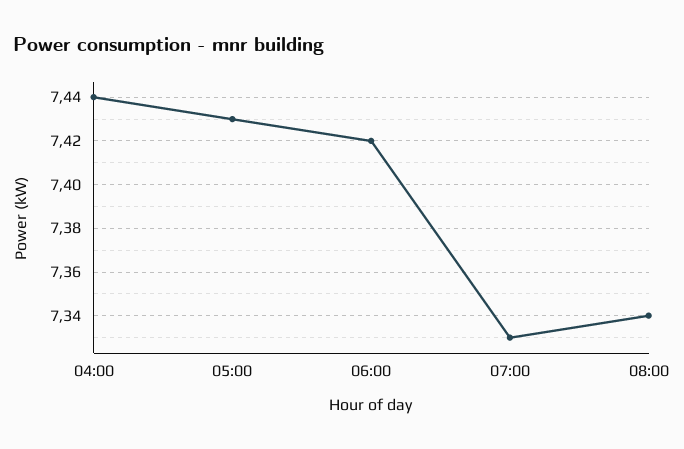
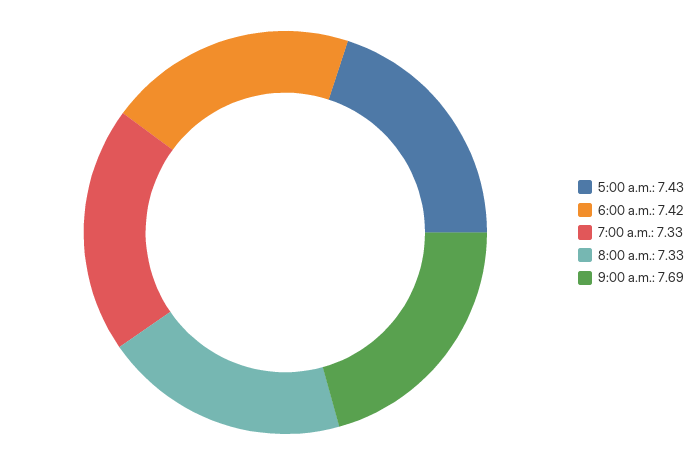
04:00: 7.44 -> none
08:00: 7.34 -> 7.33
9:00 a.m.: none -> 7.69

